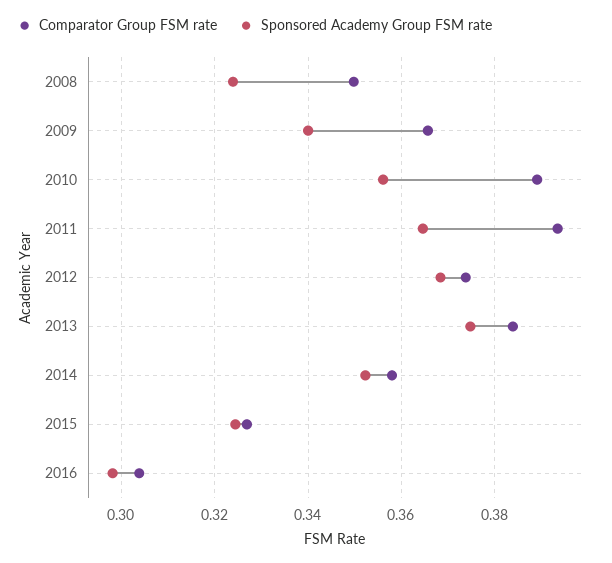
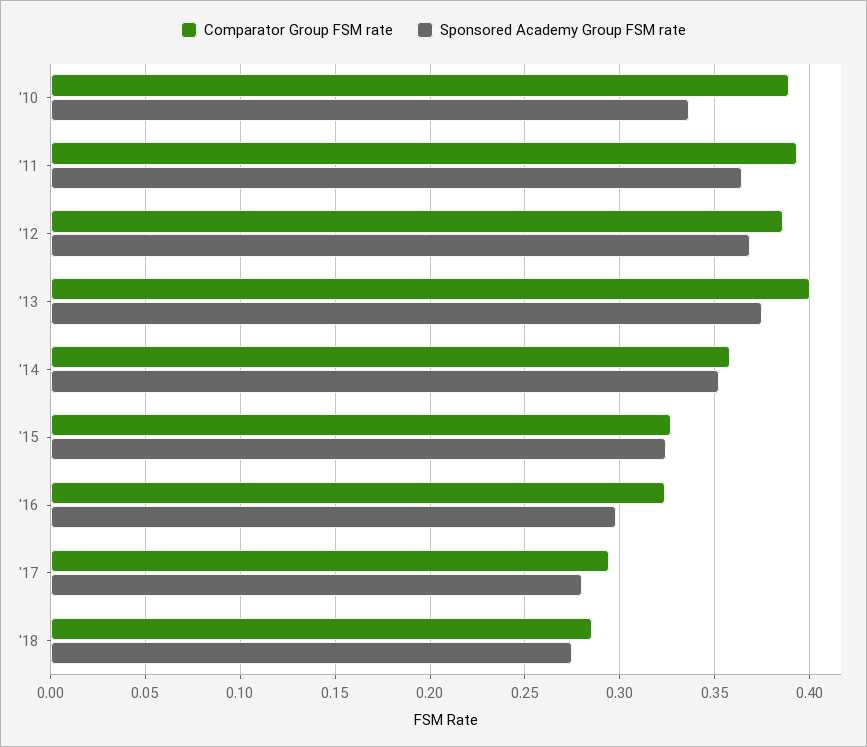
Comparator Group FSM rate, 2008: 0.35 -> none
Sponsored Academy Group FSM rate, 2008: 0.324 -> none
Comparator Group FSM rate, 2009: 0.366 -> none
Sponsored Academy Group FSM rate, 2009: 0.34 -> none
Sponsored Academy Group FSM rate, 2010: 0.356 -> 0.335
Comparator Group FSM rate, 2012: 0.374 -> 0.385
Comparator Group FSM rate, 2013: 0.384 -> 0.4
Comparator Group FSM rate, 2016: 0.304 -> 0.325
Comparator Group FSM rate, '17: none -> 0.295
Sponsored Academy Group FSM rate, '17: none -> 0.28
Comparator Group FSM rate, '18: none -> 0.285
Sponsored Academy Group FSM rate, '18: none -> 0.275

